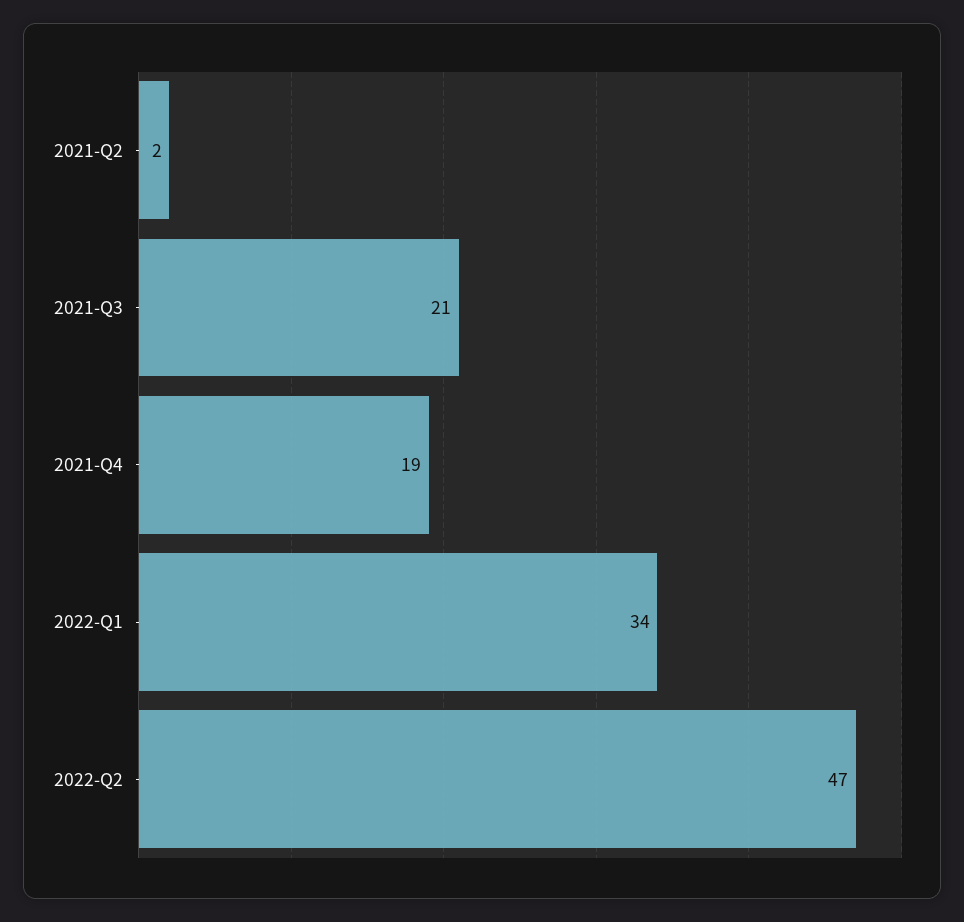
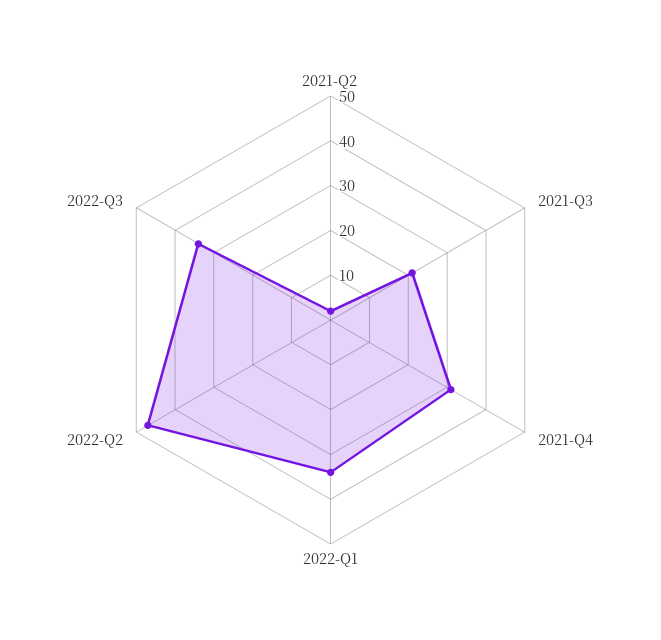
2021-Q4: 19 -> 30
2022-Q3: none -> 35

